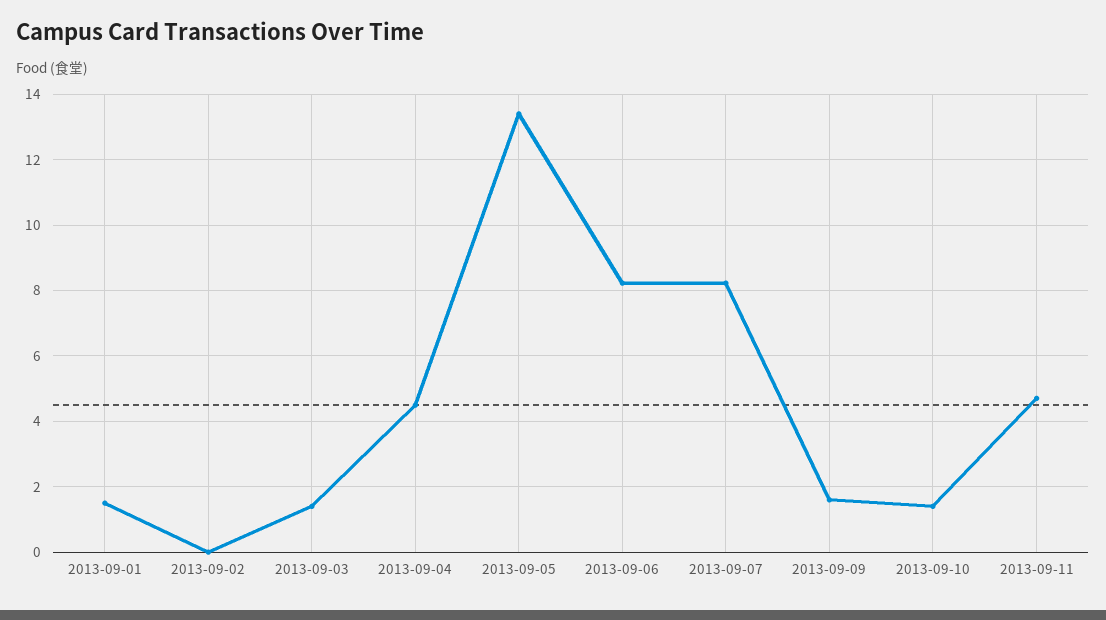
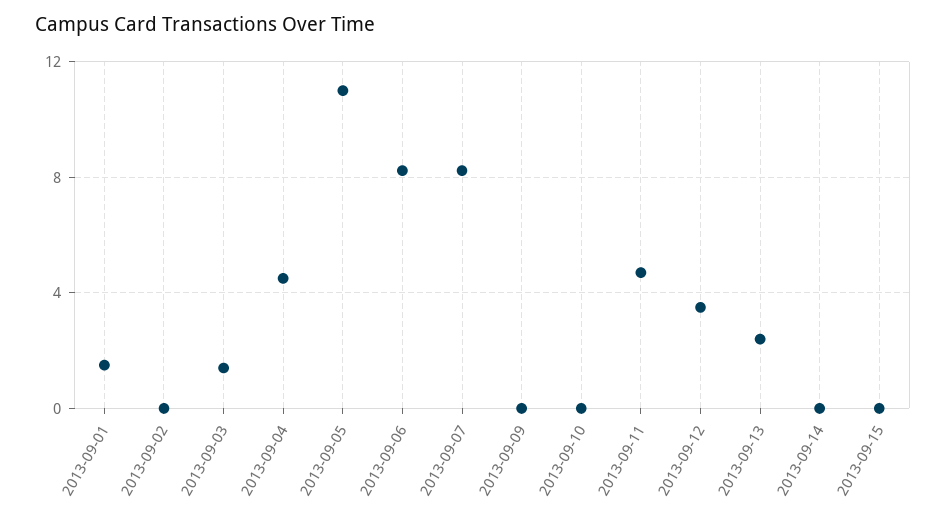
2013-09-05: 13.4 -> 11
2013-09-09: 1.6 -> 0
2013-09-10: 1.4 -> 0
2013-09-12: none -> 3.5
2013-09-13: none -> 2.5
2013-09-14: none -> 0
2013-09-15: none -> 0

